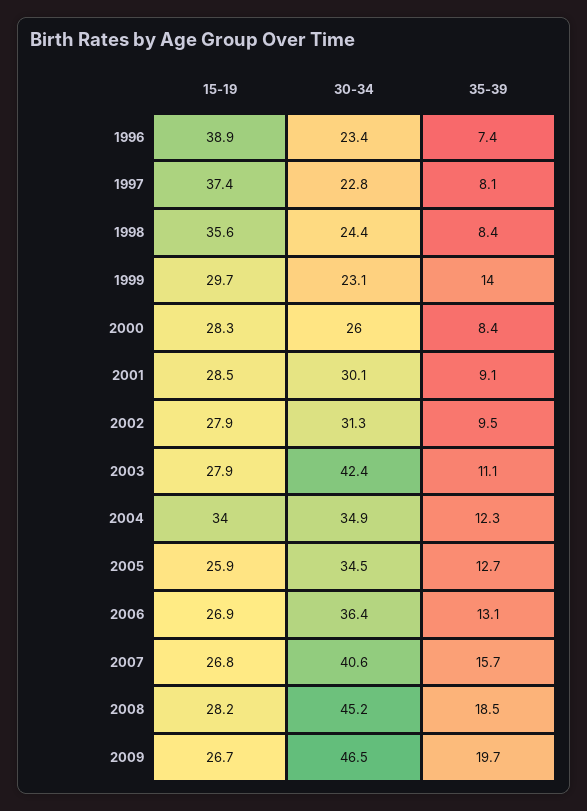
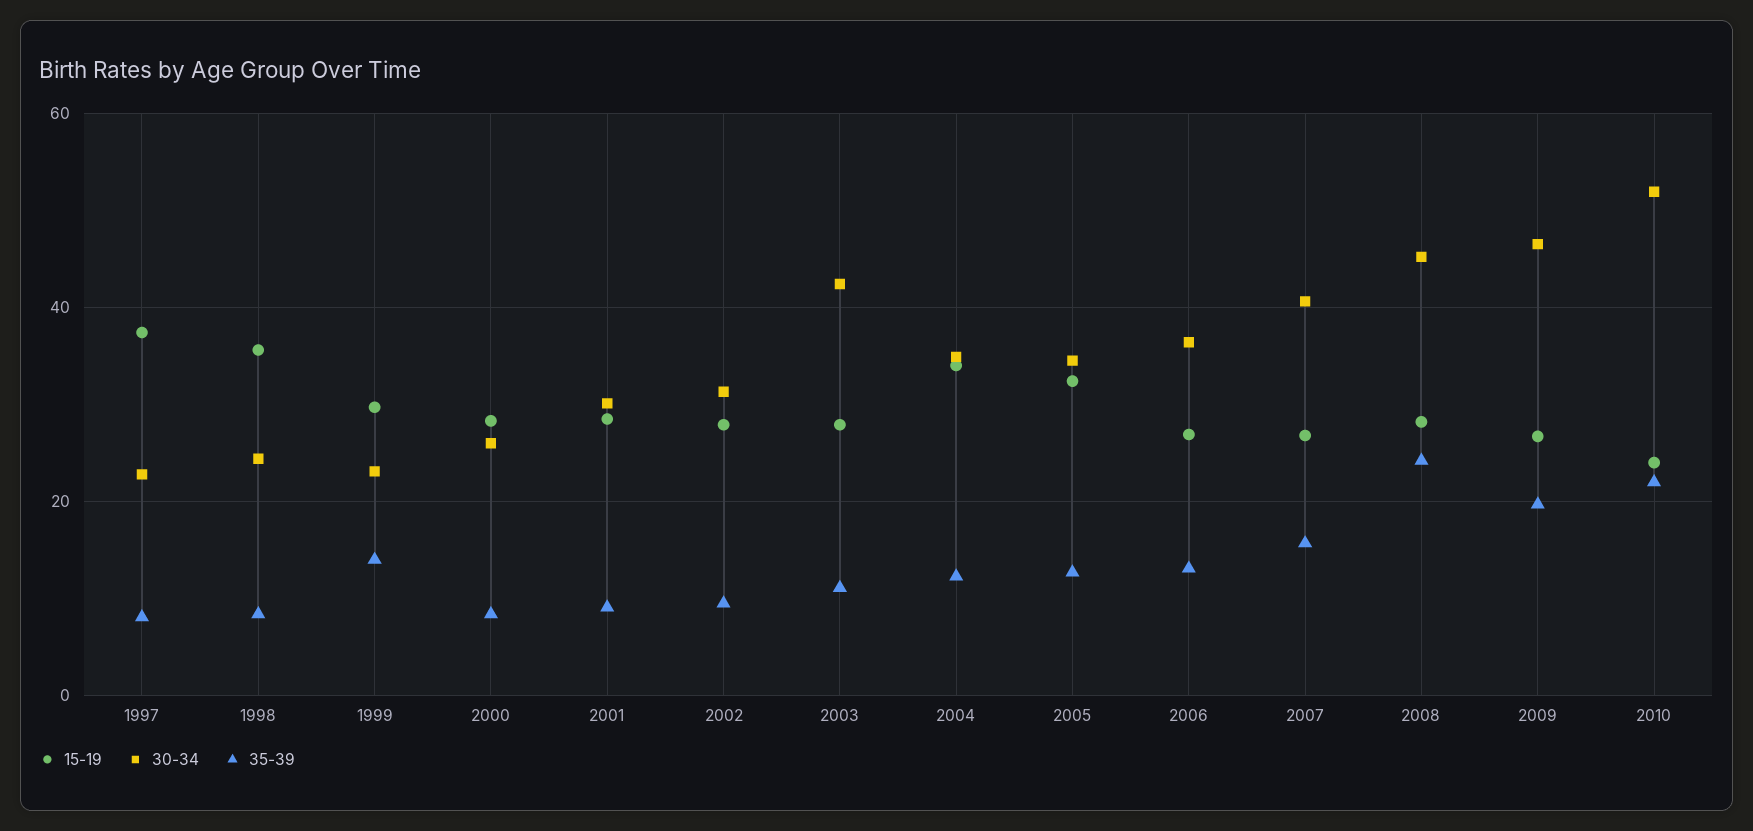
15-19, 1996: 38.9 -> none
30-34, 1996: 23.4 -> none
35-39, 1996: 7.4 -> none
15-19, 2005: 25.9 -> 32
35-39, 2008: 18.5 -> 24
15-19, 2010: none -> 24
30-34, 2010: none -> 52
35-39, 2010: none -> 22

